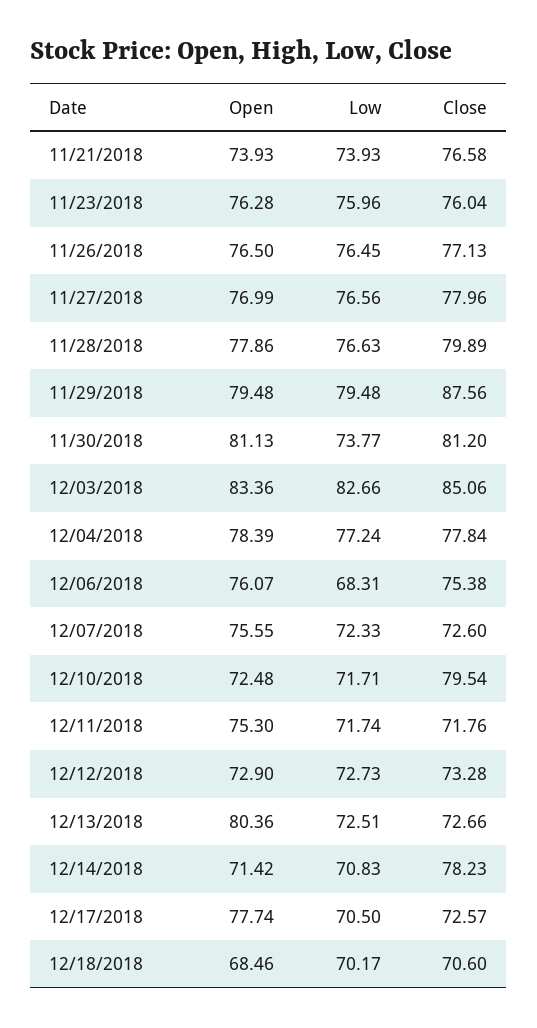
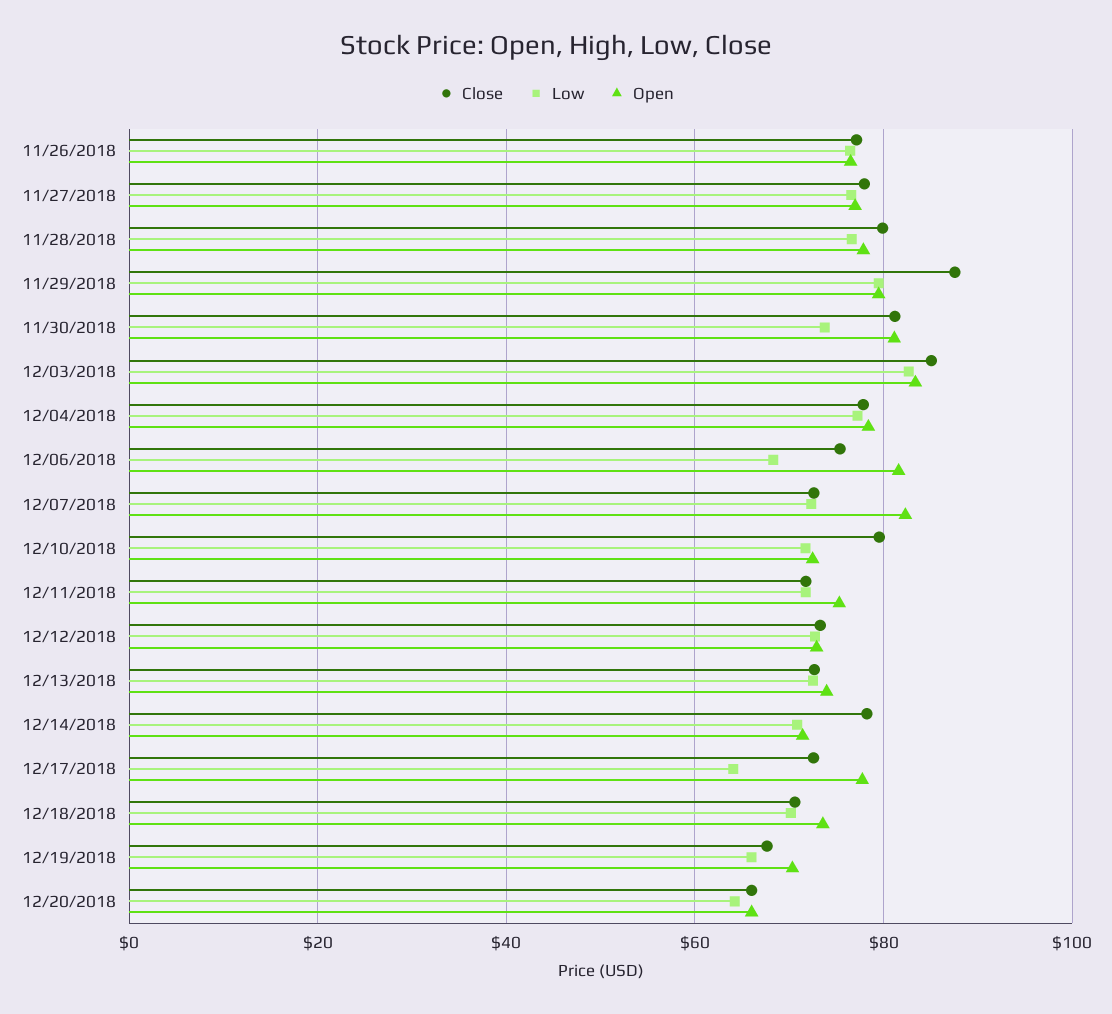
Open, 11/21/2018: 73.93 -> none
Low, 11/21/2018: 73.93 -> none
Close, 11/21/2018: 76.58 -> none
Open, 11/23/2018: 76.28 -> none
Low, 11/23/2018: 75.96 -> none
Close, 11/23/2018: 76.04 -> none
Open, 12/06/2018: 76.07 -> 82
Open, 12/07/2018: 75.55 -> 82
Open, 12/13/2018: 80.36 -> 74
Low, 12/17/2018: 70.5 -> 64
Open, 12/18/2018: 68.46 -> 74
Close, 12/19/2018: none -> 68
Low, 12/19/2018: none -> 66
Open, 12/19/2018: none -> 70
Close, 12/20/2018: none -> 66
Low, 12/20/2018: none -> 64
Open, 12/20/2018: none -> 66

